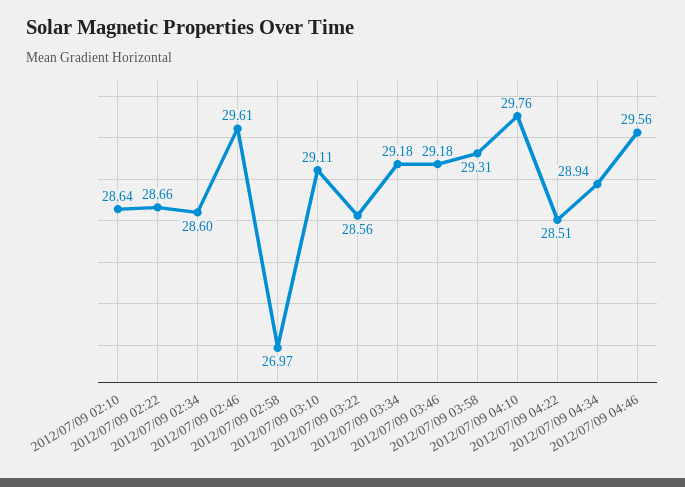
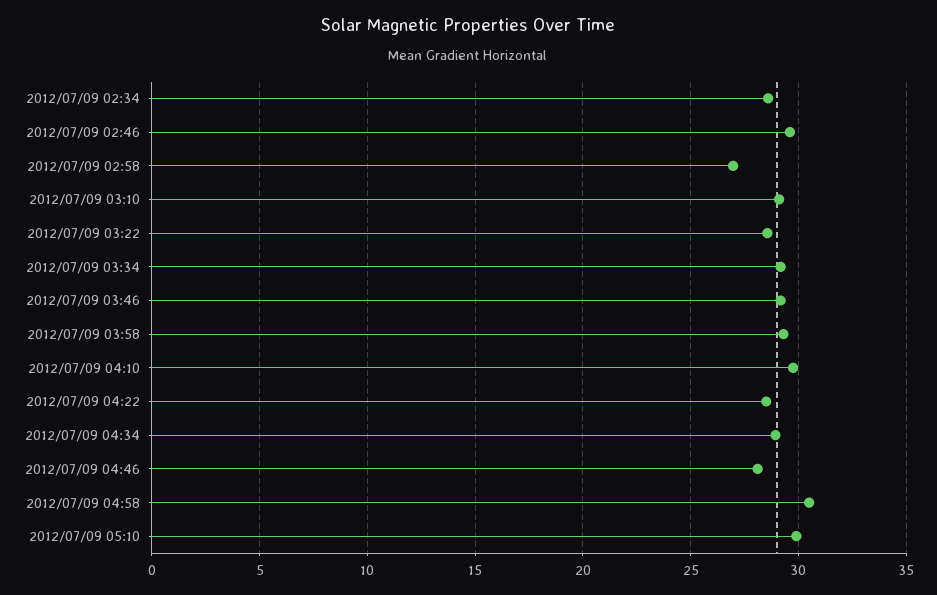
2012/07/09 02:10: 28.64 -> none
2012/07/09 02:22: 28.66 -> none
2012/07/09 04:46: 29.56 -> 28
2012/07/09 04:58: none -> 30.5
2012/07/09 05:10: none -> 30

